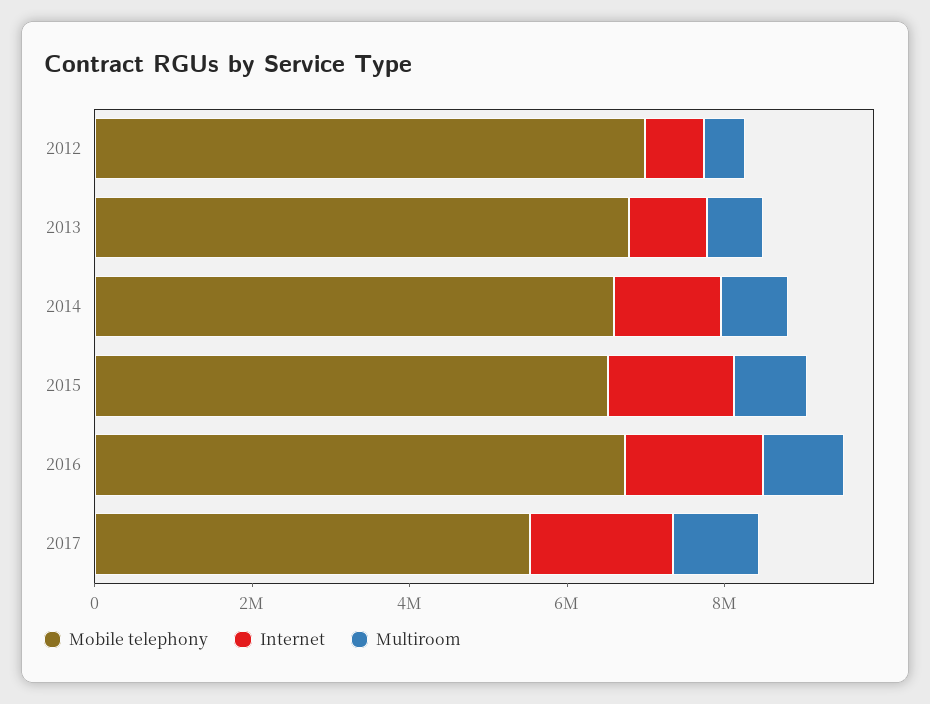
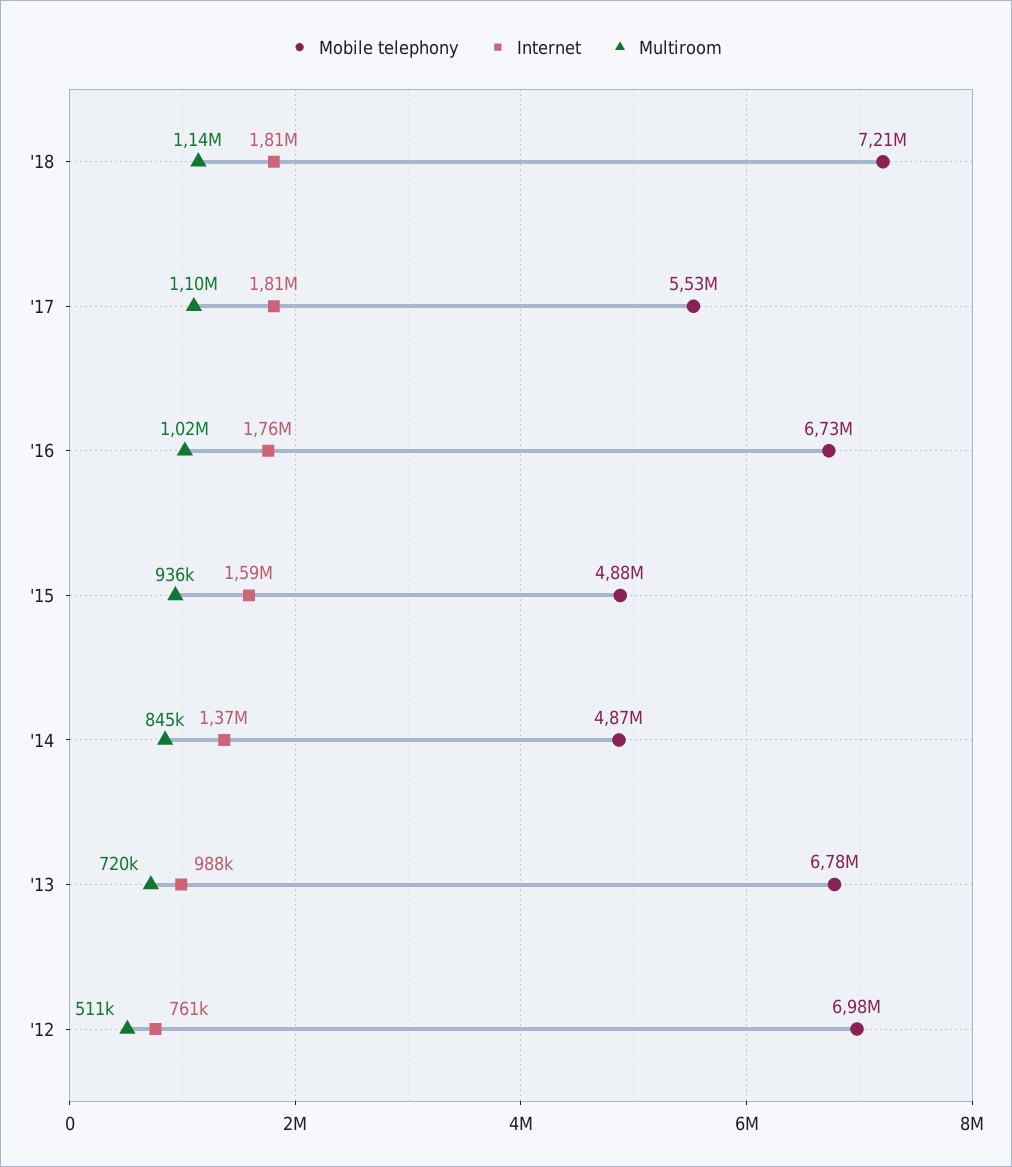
Mobile telephony, 2014: 6500000 -> 4870000
Mobile telephony, 2015: 6500000 -> 4880000
Mobile telephony, '18: none -> 7210000
Internet, '18: none -> 1810000
Multiroom, '18: none -> 1140000

